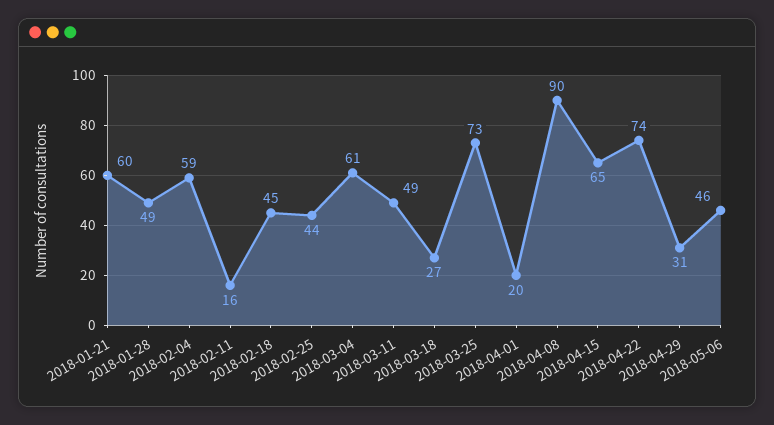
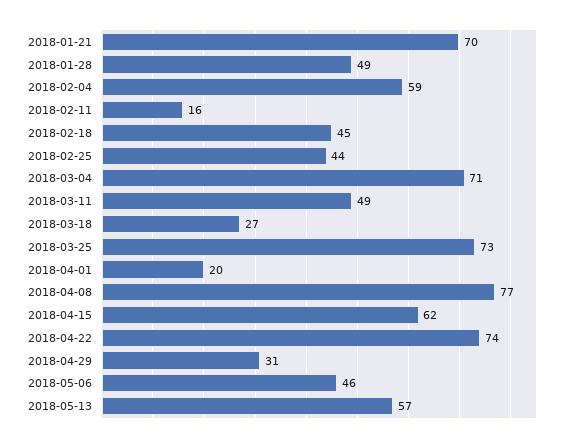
2018-01-21: 60 -> 70
2018-03-04: 61 -> 71
2018-04-08: 90 -> 77
2018-04-15: 65 -> 62
2018-05-13: none -> 57

